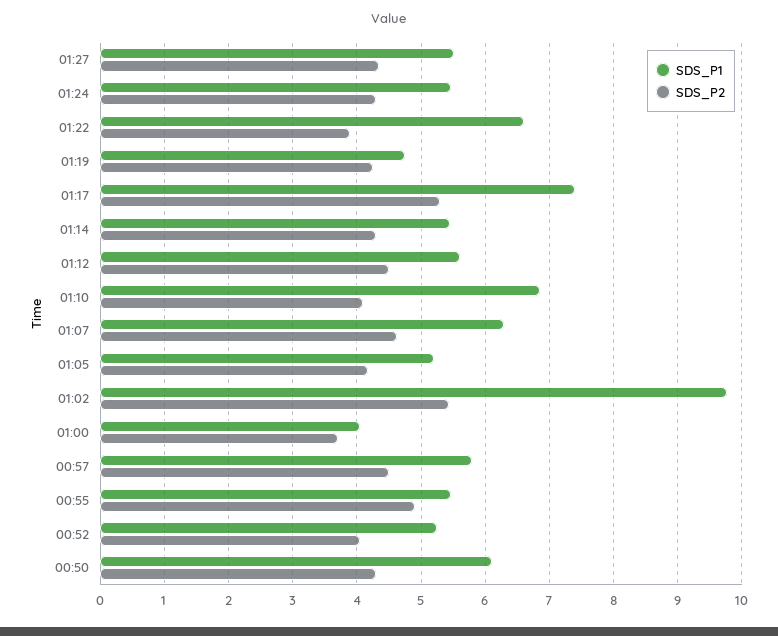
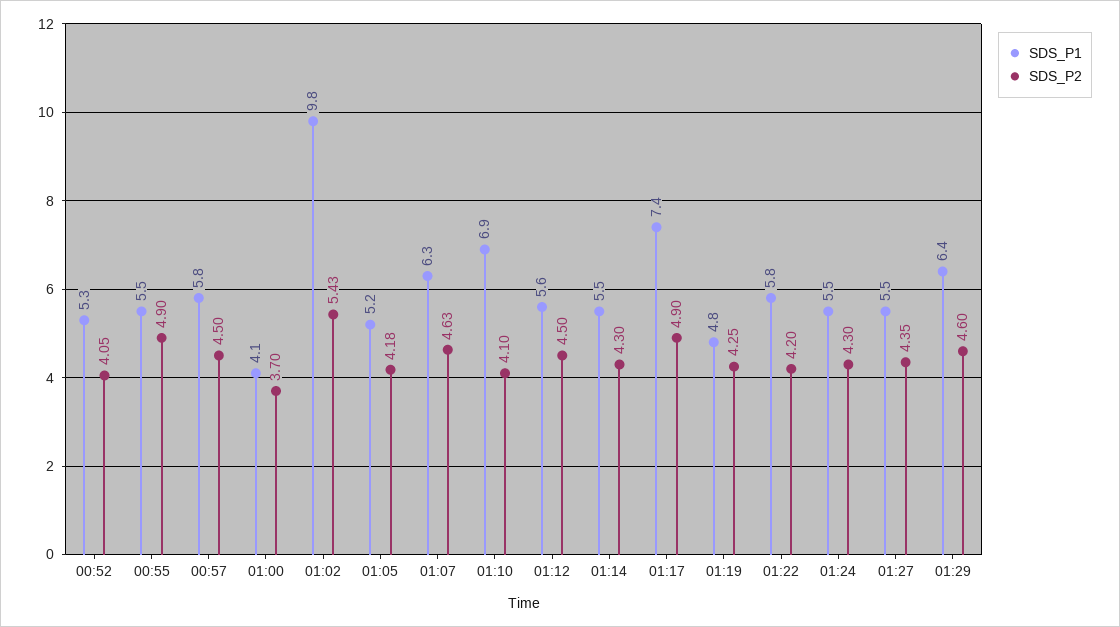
SDS_P1, 01:22: 6.6 -> 5.8
SDS_P2, 01:22: 3.9 -> 4.2
SDS_P2, 01:17: 5.3 -> 4.9
SDS_P1, 00:50: 6.1 -> none
SDS_P2, 00:50: 4.3 -> none
SDS_P1, 01:29: none -> 6.4
SDS_P2, 01:29: none -> 4.6

